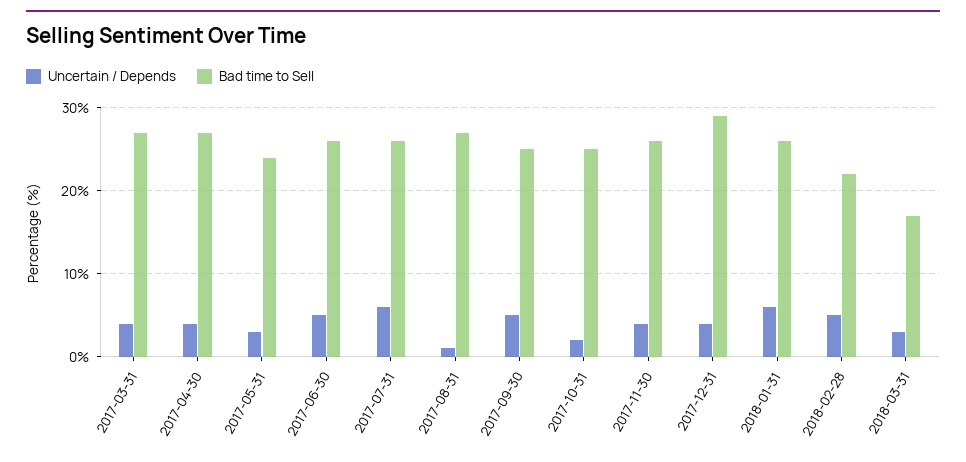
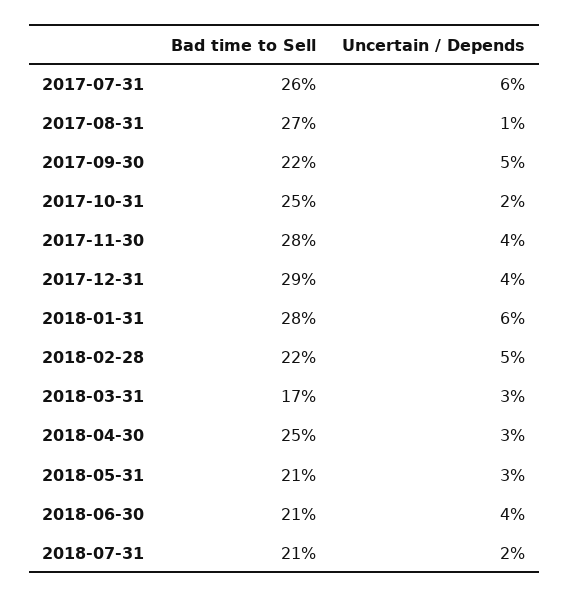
Uncertain / Depends, 2017-03-31: 4 -> none
Bad time to Sell, 2017-03-31: 27 -> none
Uncertain / Depends, 2017-04-30: 4 -> none
Bad time to Sell, 2017-04-30: 27 -> none
Uncertain / Depends, 2017-05-31: 3 -> none
Bad time to Sell, 2017-05-31: 24 -> none
Uncertain / Depends, 2017-06-30: 5 -> none
Bad time to Sell, 2017-06-30: 26 -> none
Bad time to Sell, 2017-09-30: 25 -> 22
Bad time to Sell, 2017-11-30: 26 -> 28
Bad time to Sell, 2018-01-31: 26 -> 28
Bad time to Sell, 2018-04-30: none -> 25
Uncertain / Depends, 2018-04-30: none -> 3
Bad time to Sell, 2018-05-31: none -> 21
Uncertain / Depends, 2018-05-31: none -> 3
Bad time to Sell, 2018-06-30: none -> 21
Uncertain / Depends, 2018-06-30: none -> 4
Bad time to Sell, 2018-07-31: none -> 21
Uncertain / Depends, 2018-07-31: none -> 2

